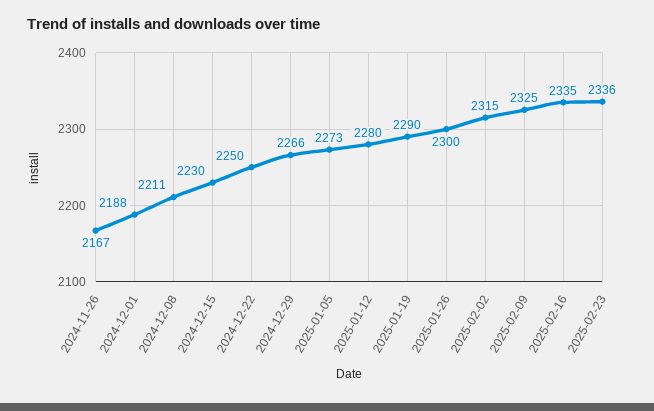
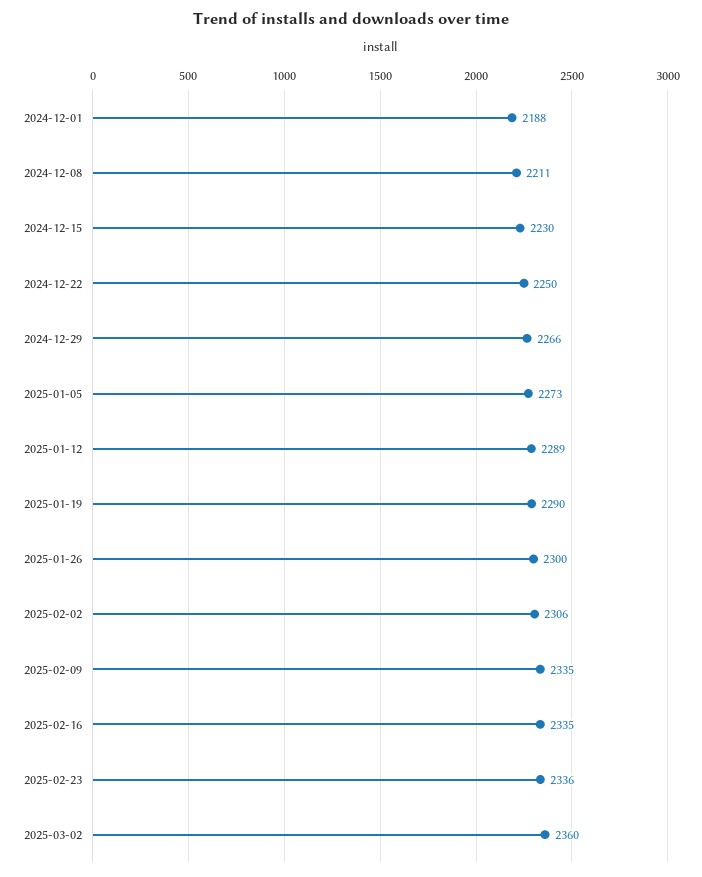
2024-11-26: 2167 -> none
2025-01-12: 2280 -> 2289
2025-02-02: 2315 -> 2306
2025-02-09: 2325 -> 2335
2025-03-02: none -> 2360

